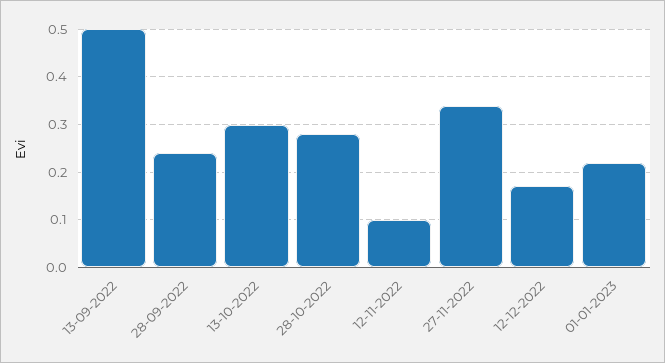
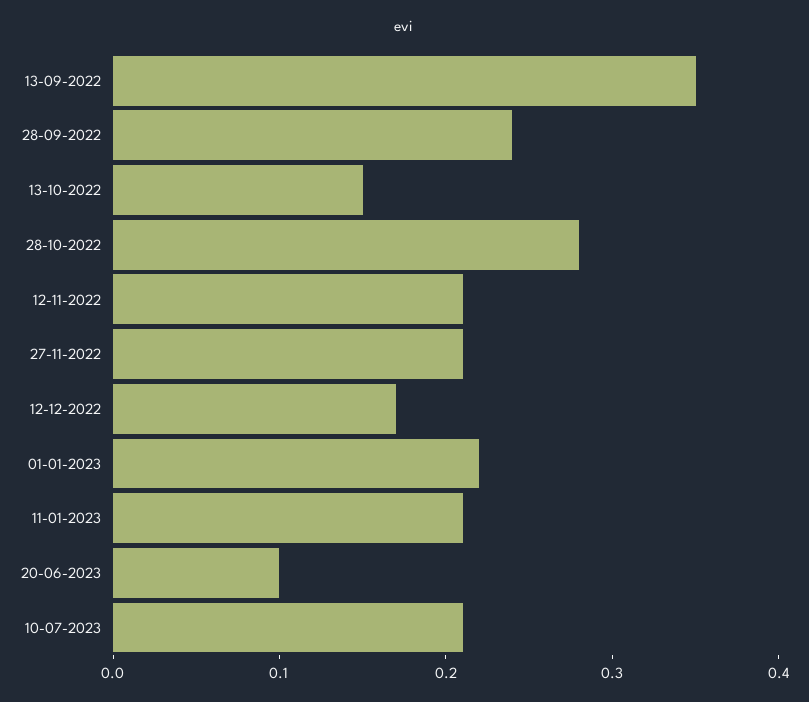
13-09-2022: 0.5 -> 0.35
13-10-2022: 0.3 -> 0.15
12-11-2022: 0.1 -> 0.21
27-11-2022: 0.35 -> 0.21
11-01-2023: none -> 0.21
20-06-2023: none -> 0.1
10-07-2023: none -> 0.21

